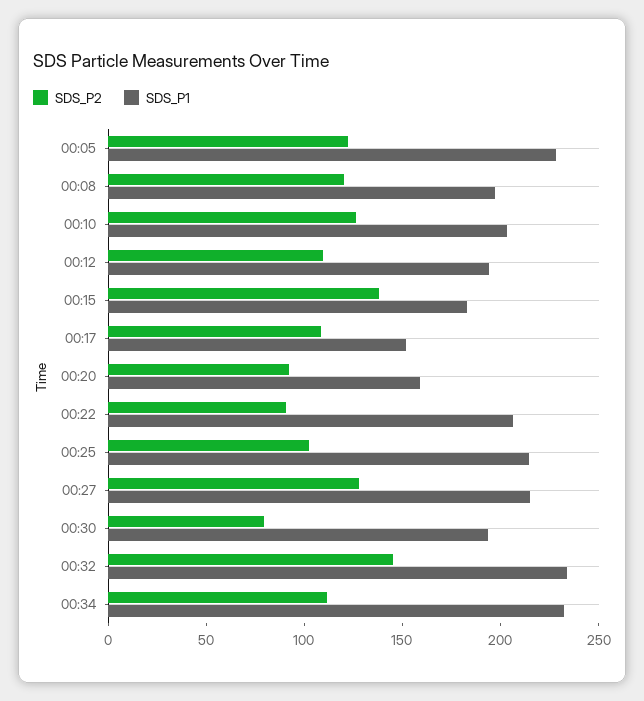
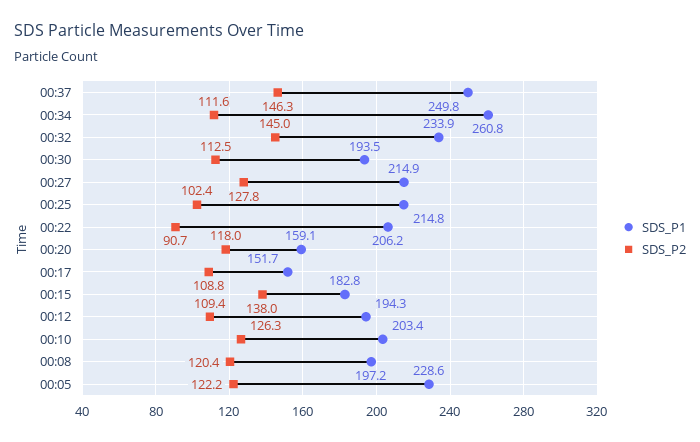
SDS_P2, 00:20: 90 -> 118
SDS_P2, 00:30: 80 -> 112.5
SDS_P1, 00:34: 230 -> 260.8
SDS_P1, 00:37: none -> 249.8
SDS_P2, 00:37: none -> 146.3

